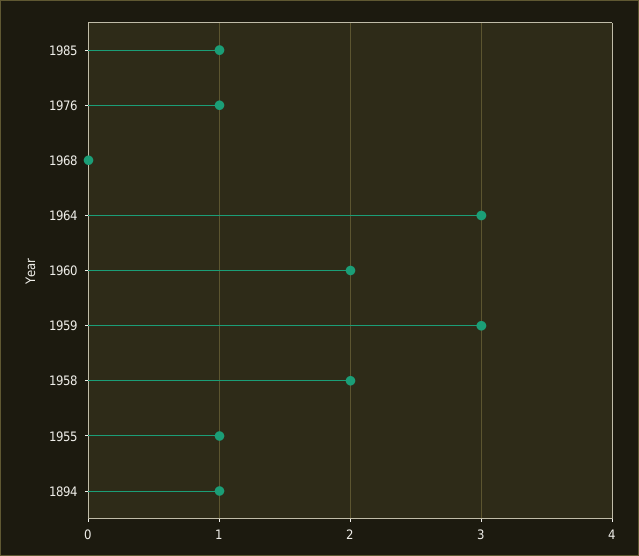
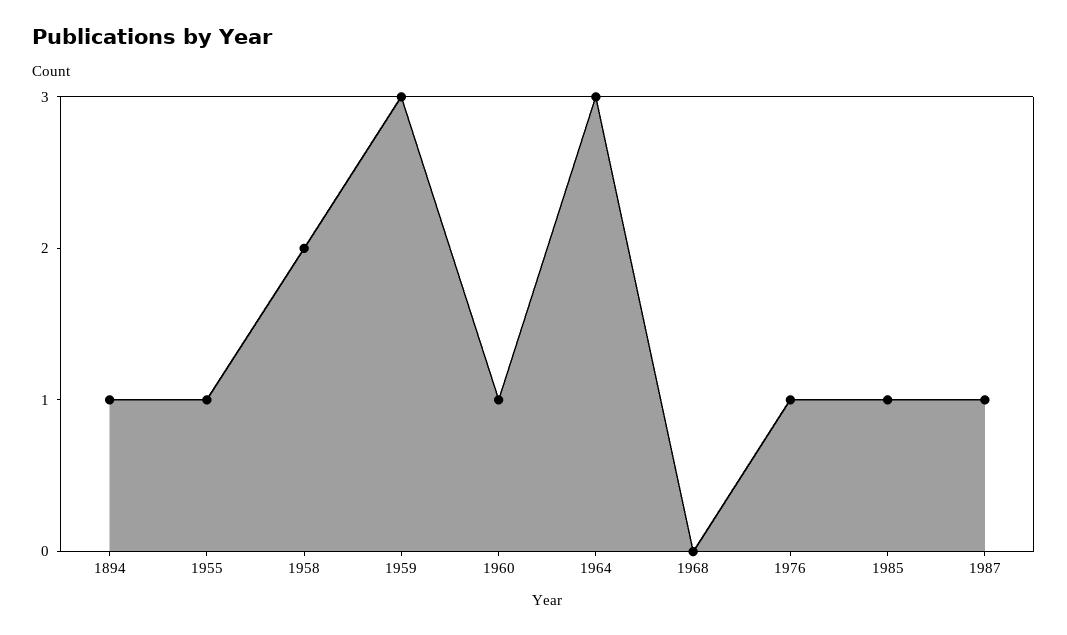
1960: 2 -> 1
1987: none -> 1

